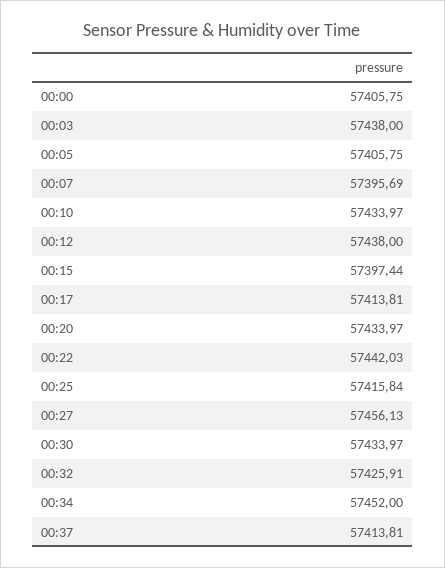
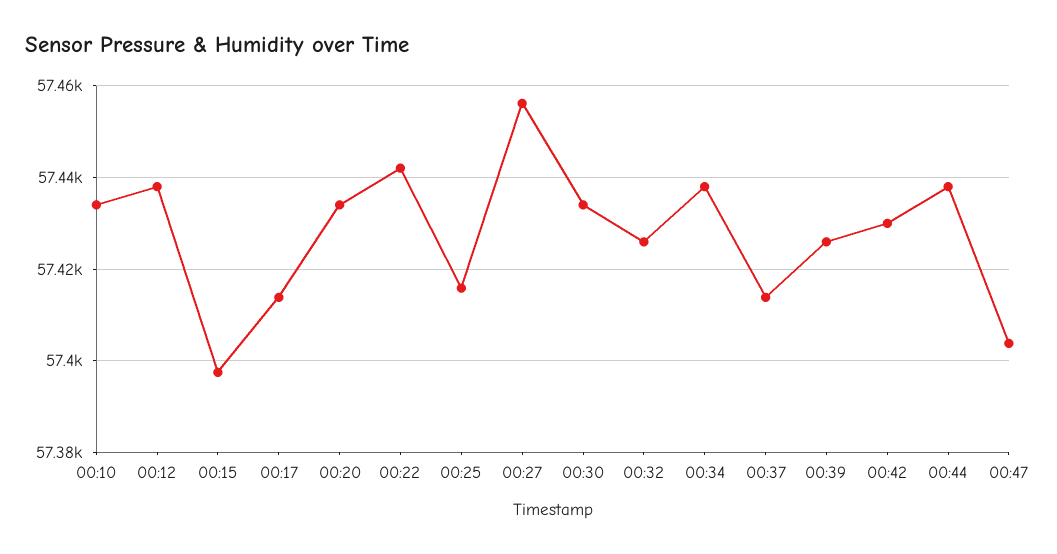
00:00: 57405.75 -> none
00:03: 57438 -> none
00:05: 57405.75 -> none
00:07: 57395.69 -> none
00:34: 57452 -> 57438
00:39: none -> 57426
00:42: none -> 57430
00:44: none -> 57438
00:47: none -> 57404

